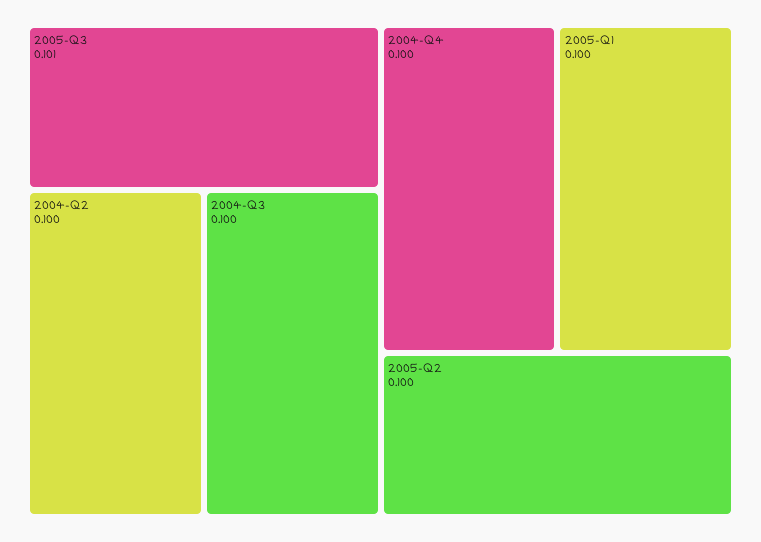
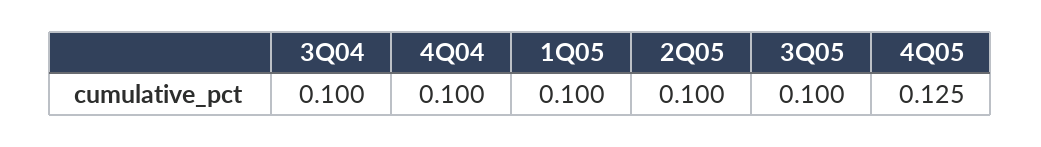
2005-Q3: 0.101 -> 0.1
2004-Q2: 0.1 -> none
4Q05: none -> 0.125

